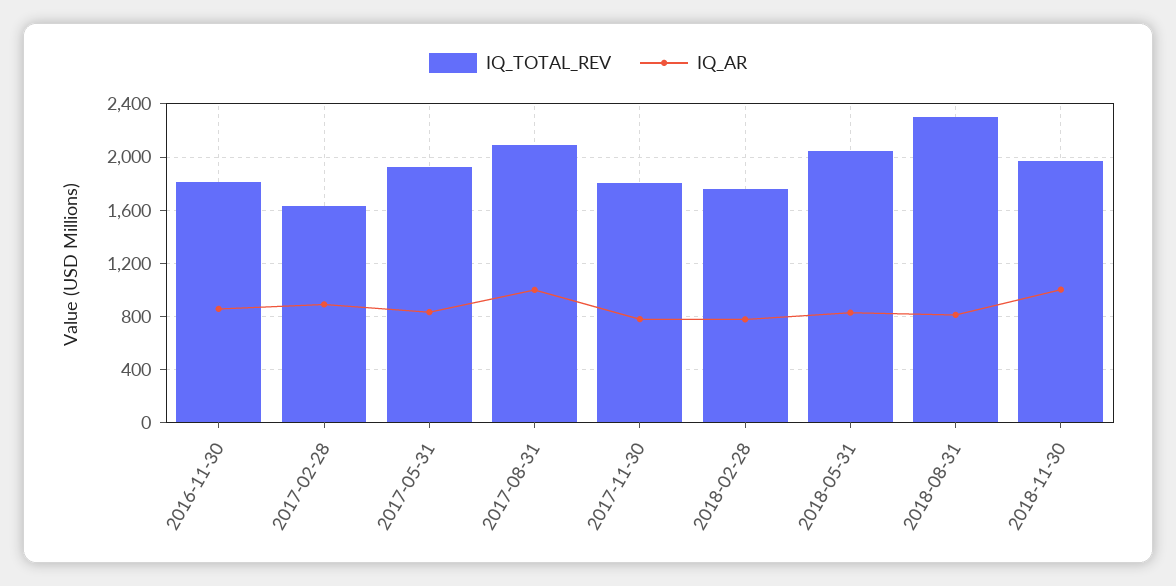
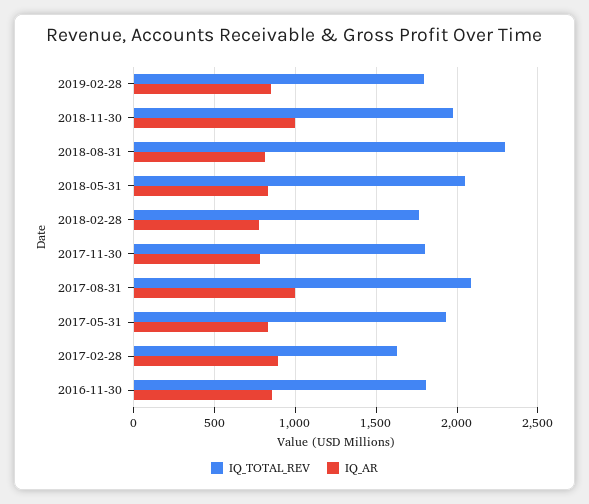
IQ_TOTAL_REV, 2019-02-28: none -> 1800
IQ_AR, 2019-02-28: none -> 850

